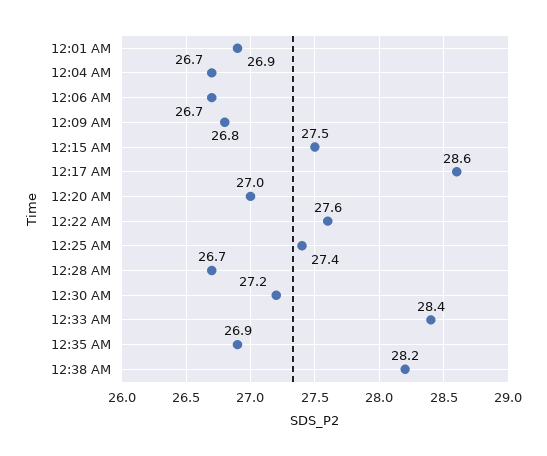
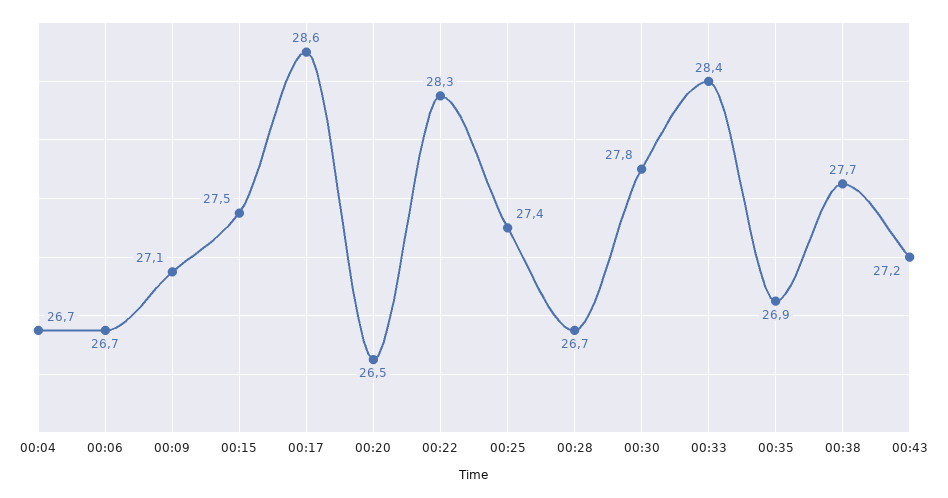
12:01 AM: 26.9 -> none
12:09 AM: 26.8 -> 27.1
12:20 AM: 27 -> 26.5
12:22 AM: 27.6 -> 28.3
12:30 AM: 27.2 -> 27.8
12:38 AM: 28.2 -> 27.7
00:43: none -> 27.2

